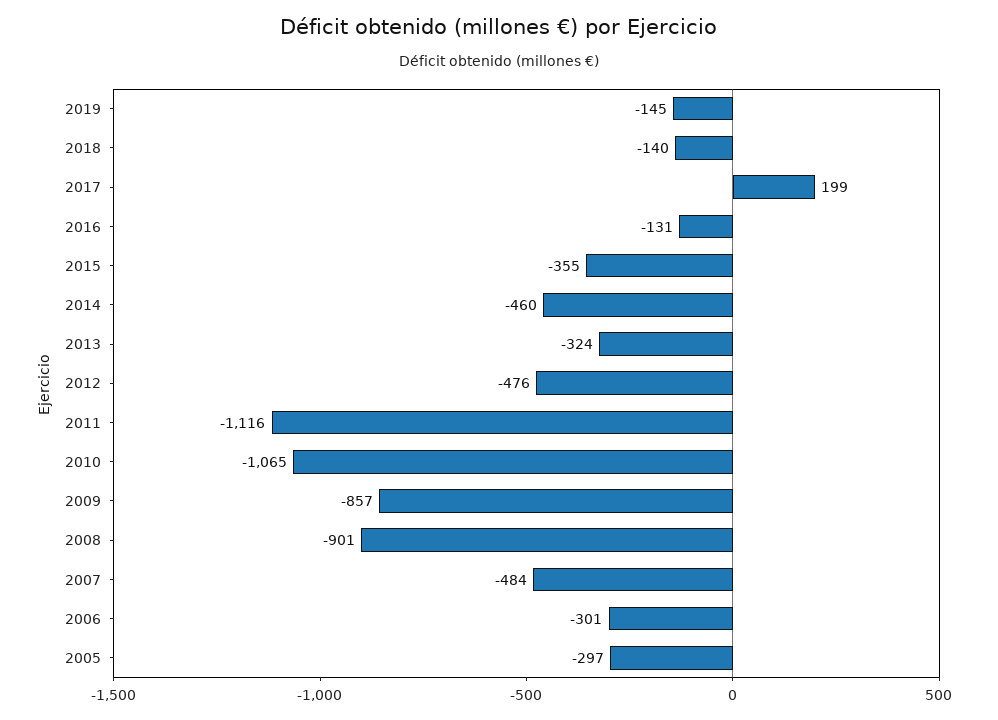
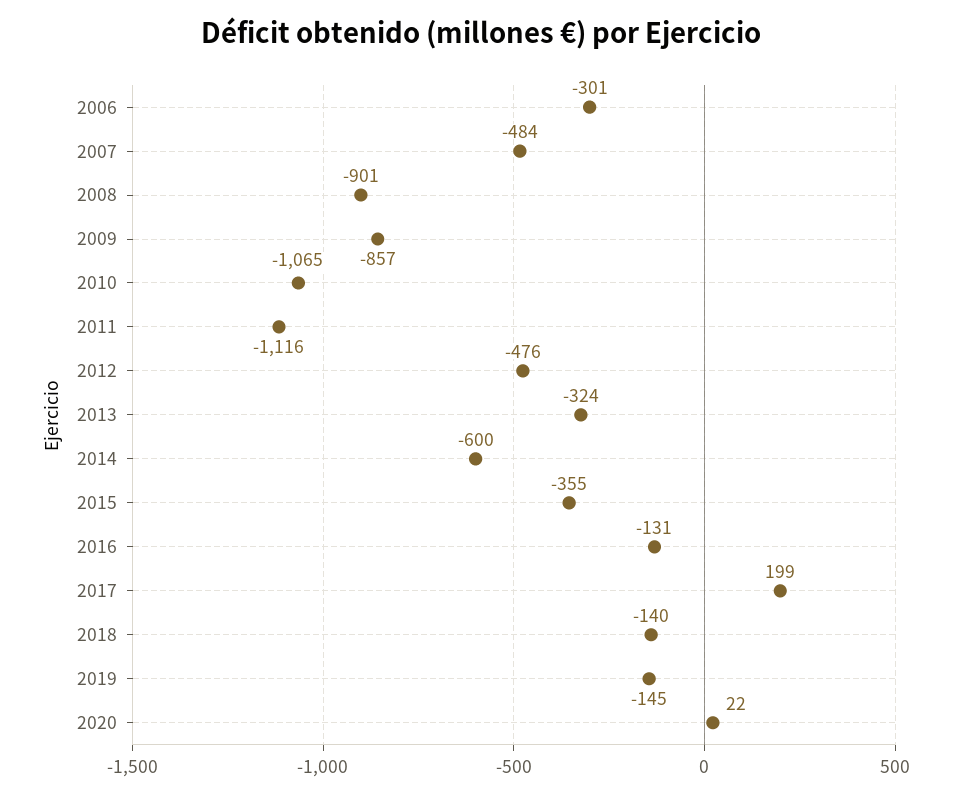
2014: -460 -> -600
2005: -297 -> none
2020: none -> 22

